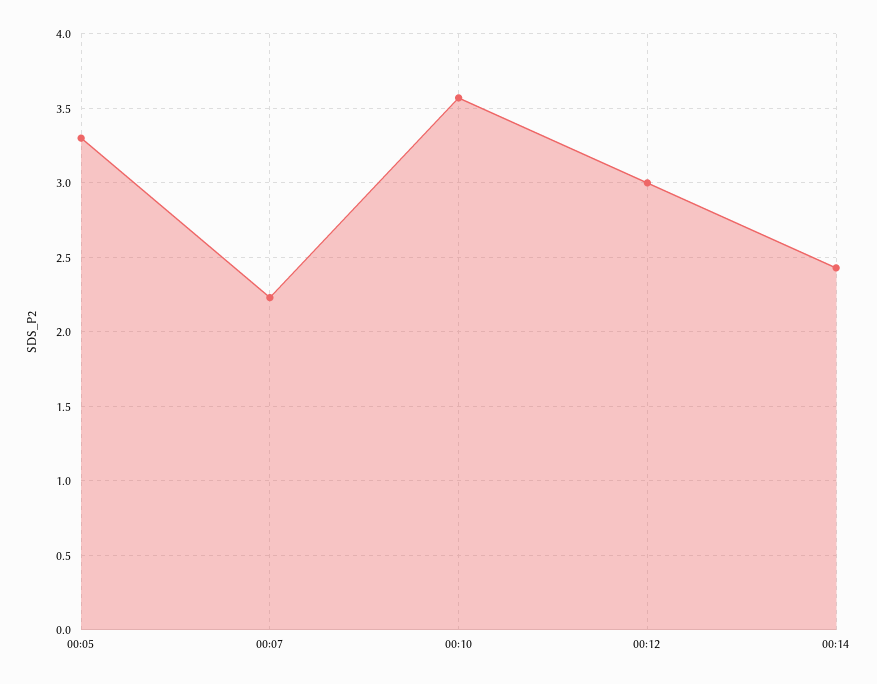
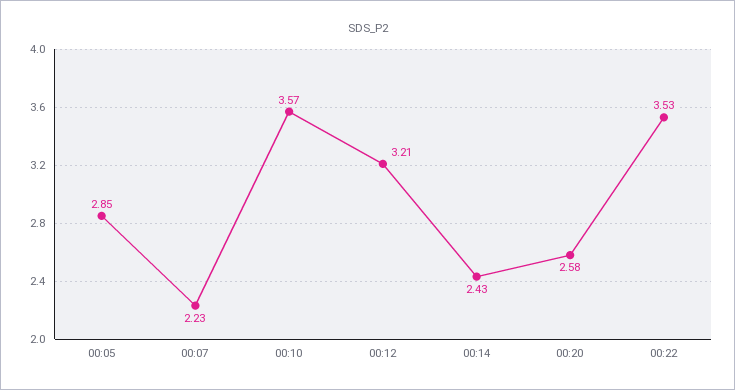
00:05: 3.3 -> 2.85
00:12: 3 -> 3.21
00:20: none -> 2.58
00:22: none -> 3.53

